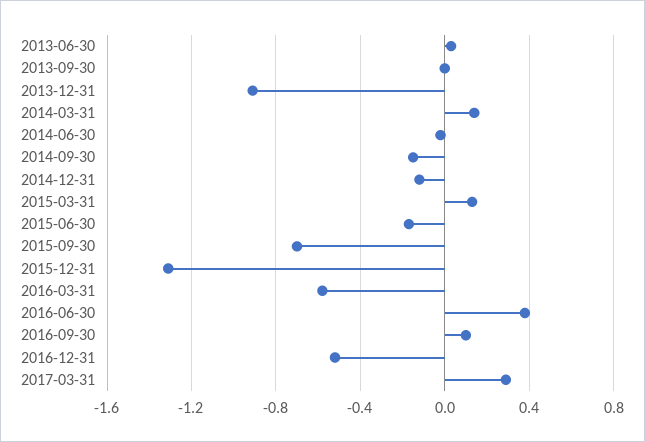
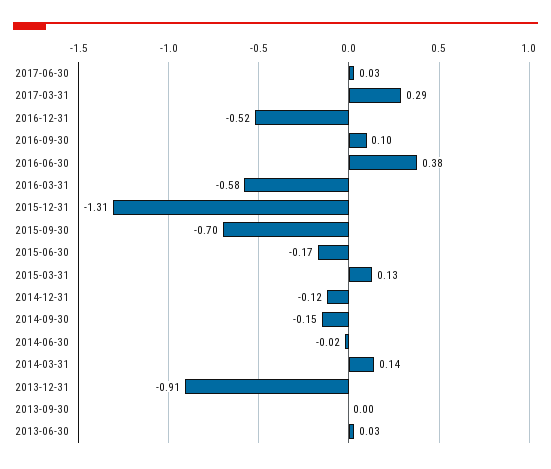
2017-06-30: none -> 0.03

